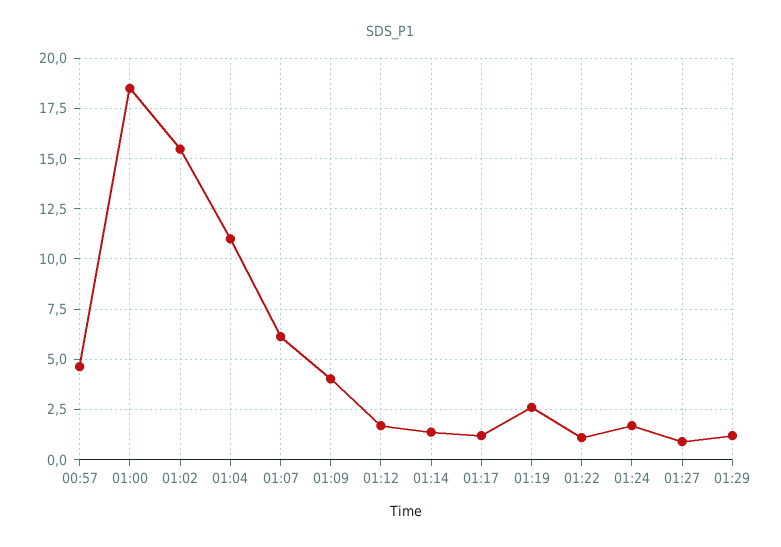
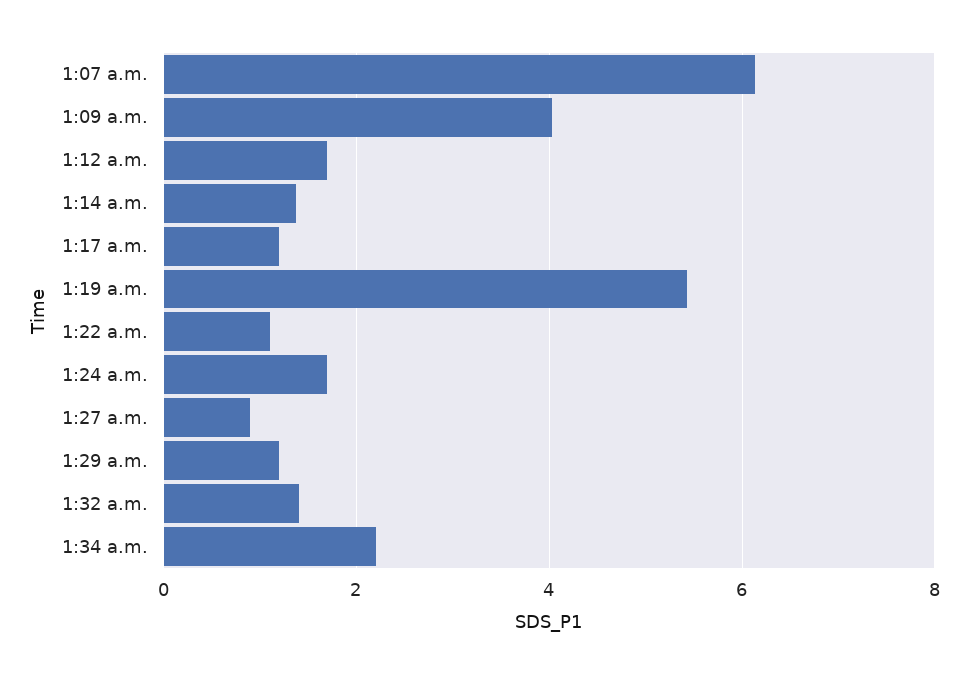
00:57: 4.5 -> none
01:00: 18.5 -> none
01:02: 15.5 -> none
01:04: 11 -> none
01:19: 2.5 -> 5.4
1:32 a.m.: none -> 1.4
1:34 a.m.: none -> 2.2

